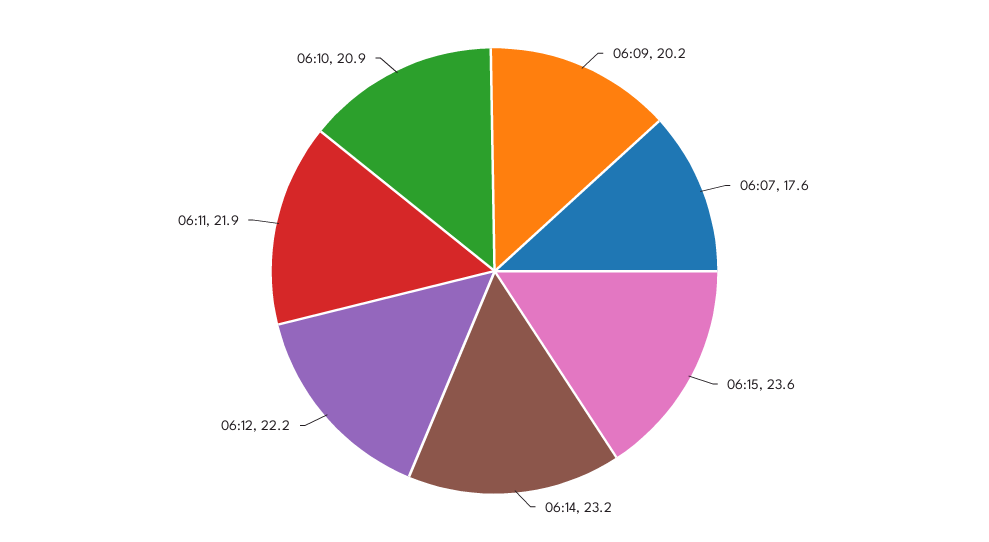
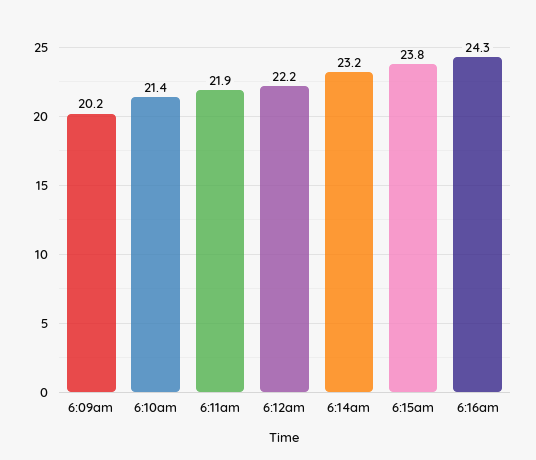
06:07: 17.6 -> none
06:15: 23.6 -> 23.8
06:10: 20.9 -> 21.4
6:16am: none -> 24.3

